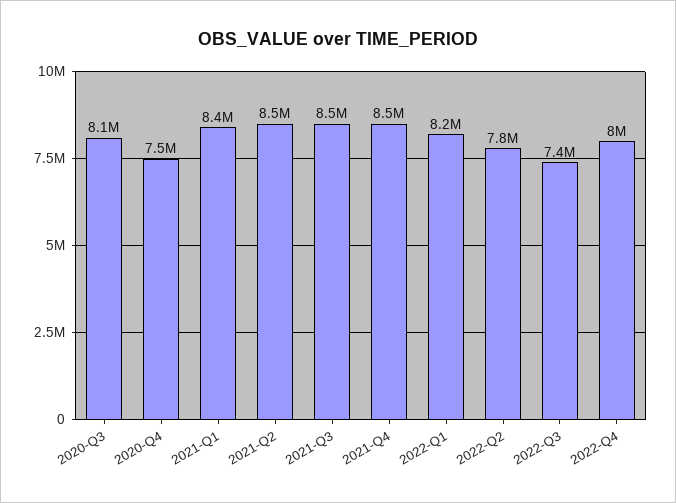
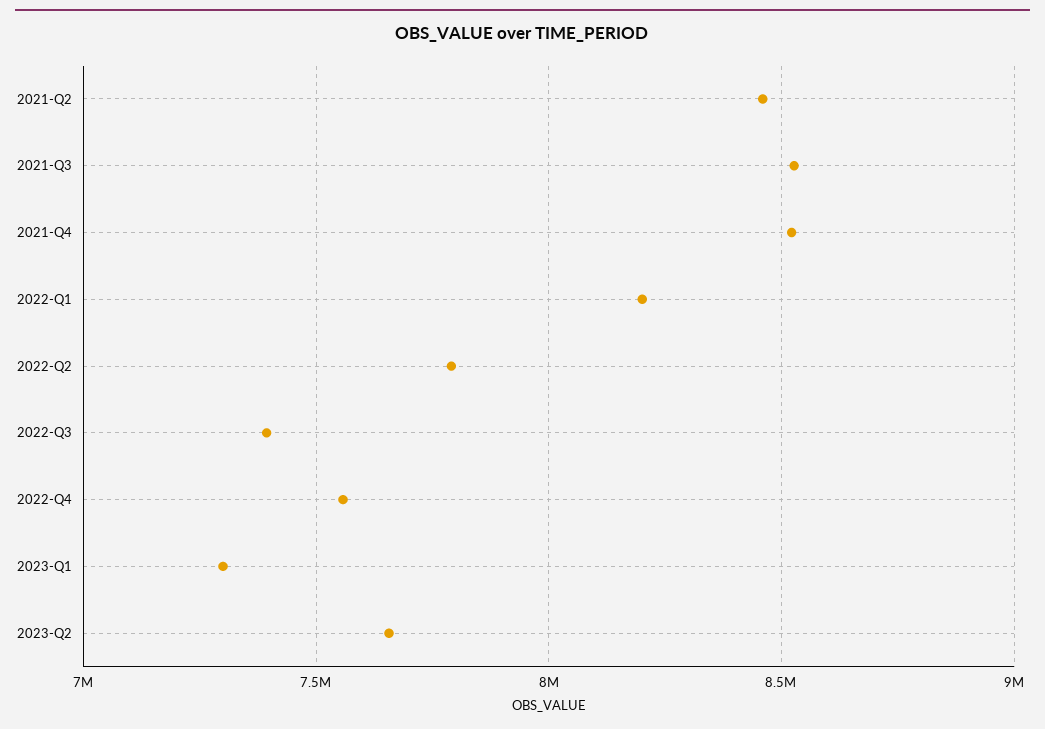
2020-Q3: 8100000 -> none
2020-Q4: 7500000 -> none
2021-Q1: 8400000 -> none
2022-Q4: 8000000 -> 7550000
2023-Q1: none -> 7300000
2023-Q2: none -> 7650000

